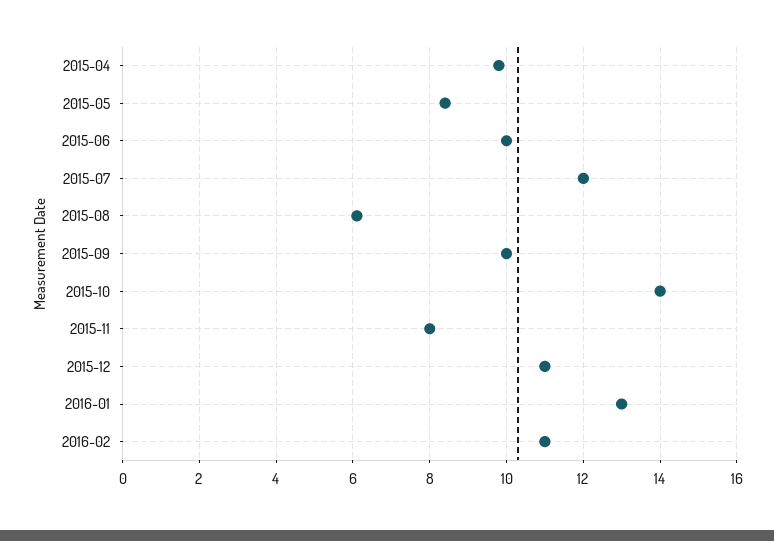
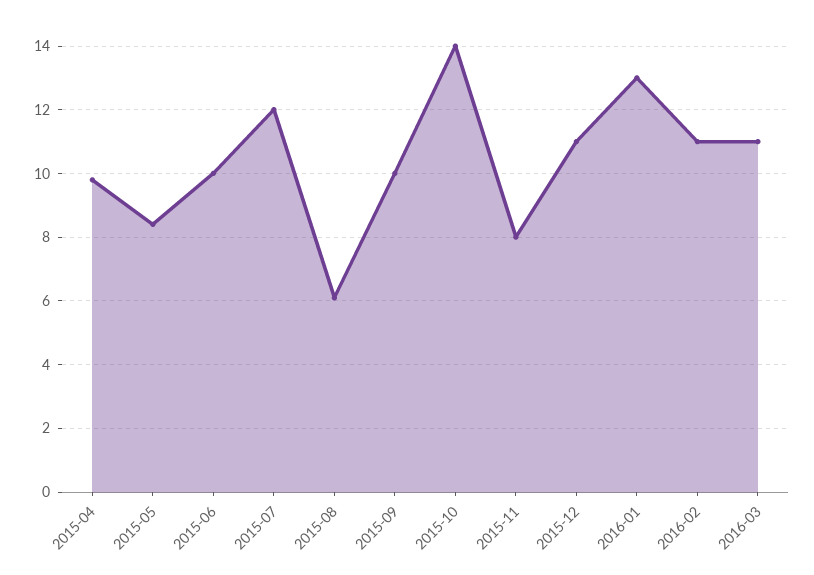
2016-03: none -> 11

